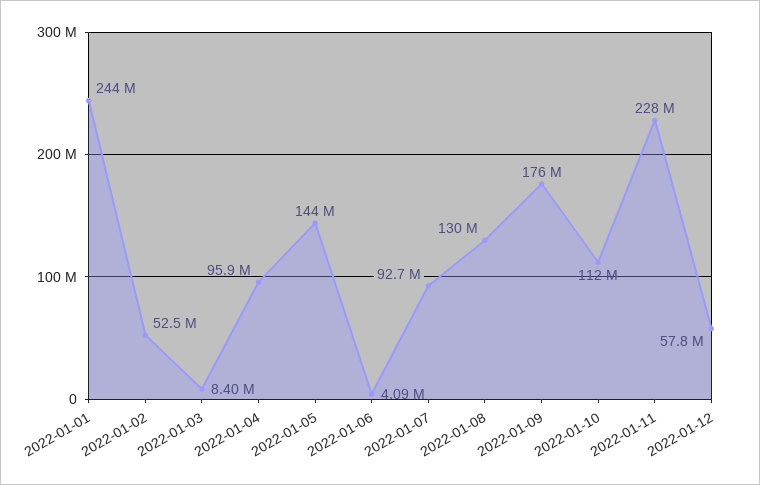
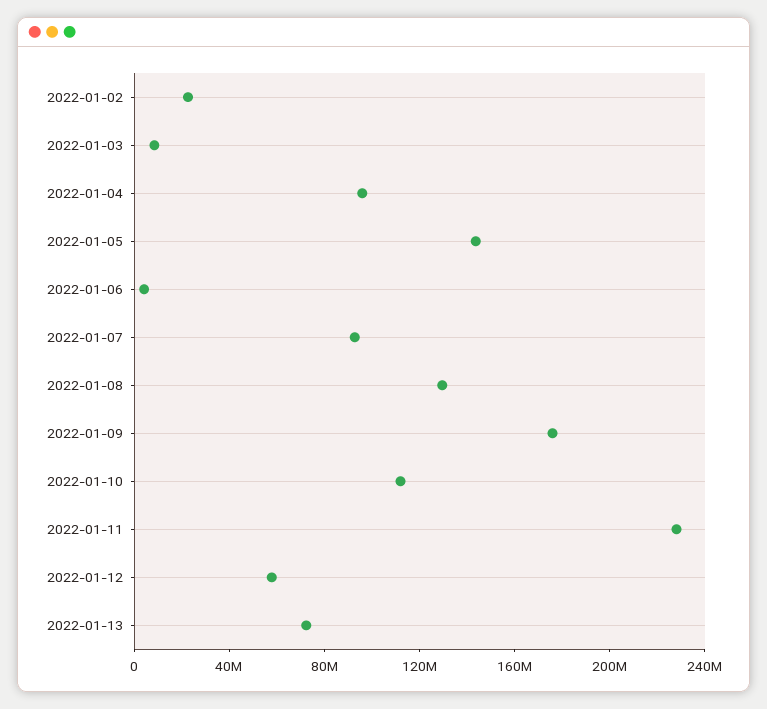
2022-01-01: 244000000 -> none
2022-01-02: 52500000 -> 20000000
2022-01-13: none -> 70000000

